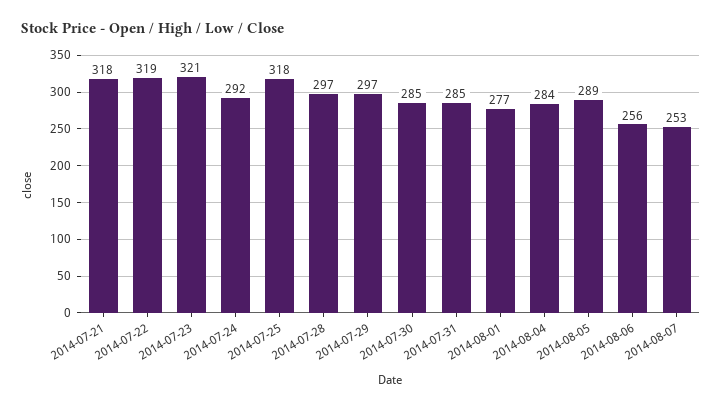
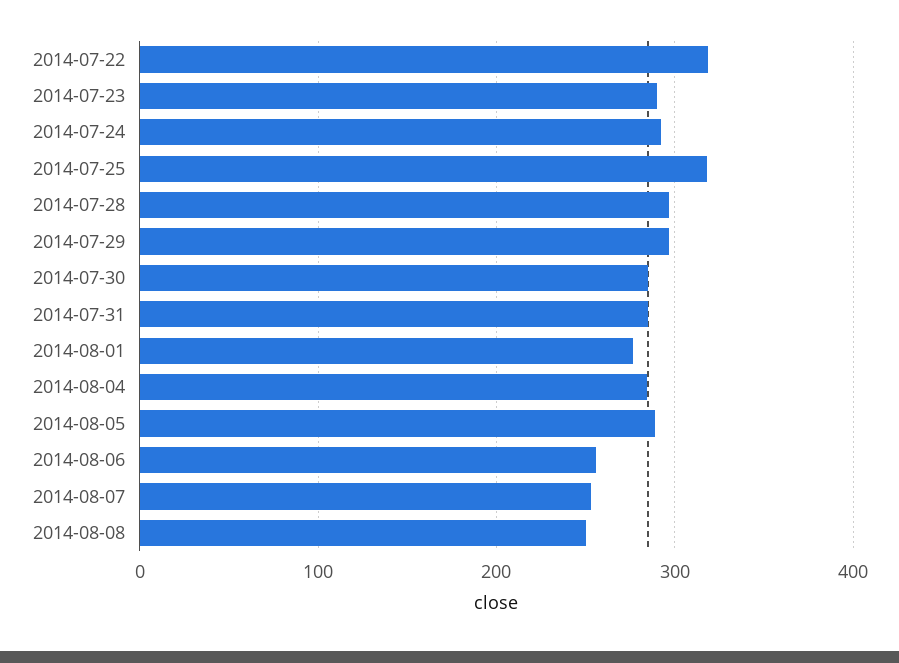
2014-07-21: 318 -> none
2014-07-23: 321 -> 290
2014-08-08: none -> 250

